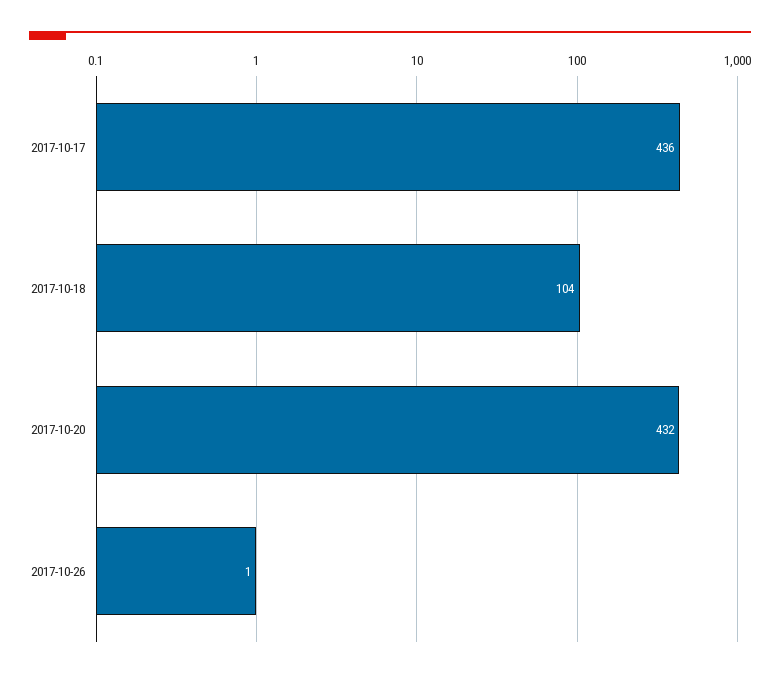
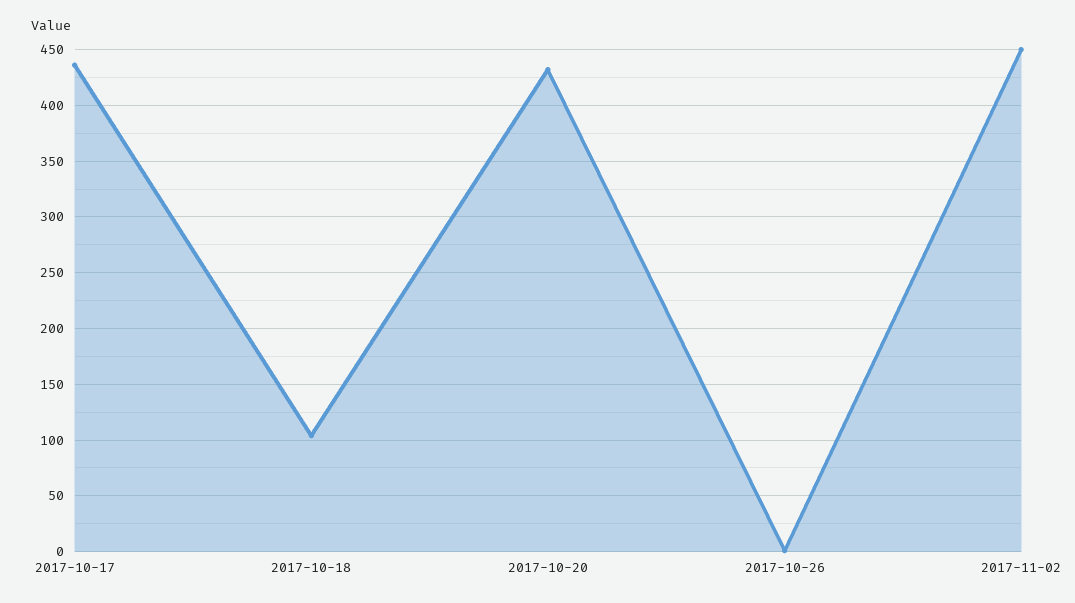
2017-11-02: none -> 450

